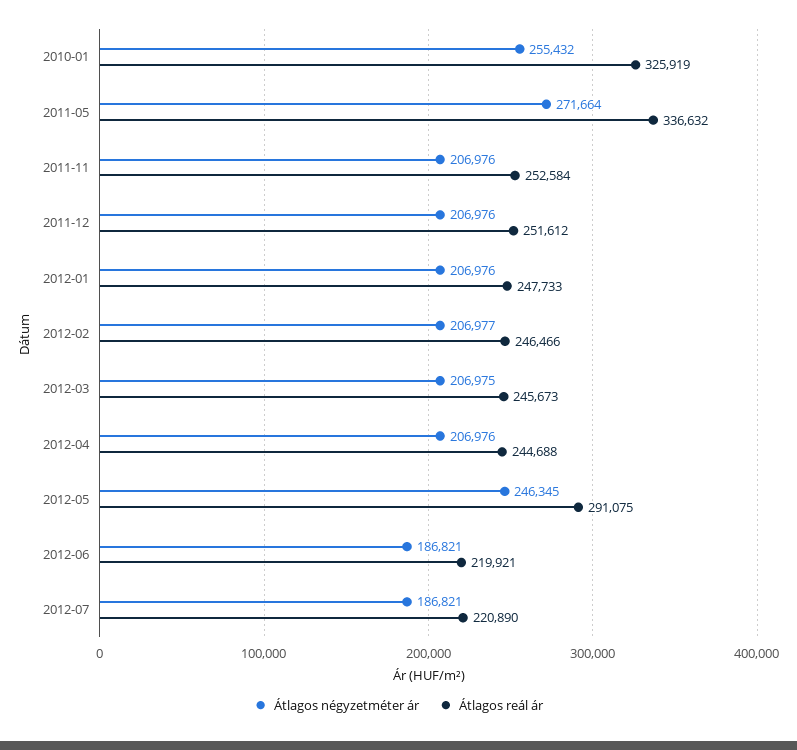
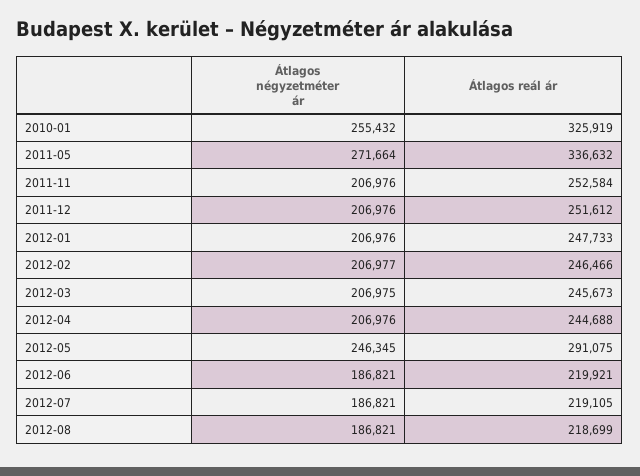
Átlagos reál ár, 2012-07: 220890 -> 219105
Átlagos négyzetméter ár, 2012-08: none -> 186821
Átlagos reál ár, 2012-08: none -> 218699

